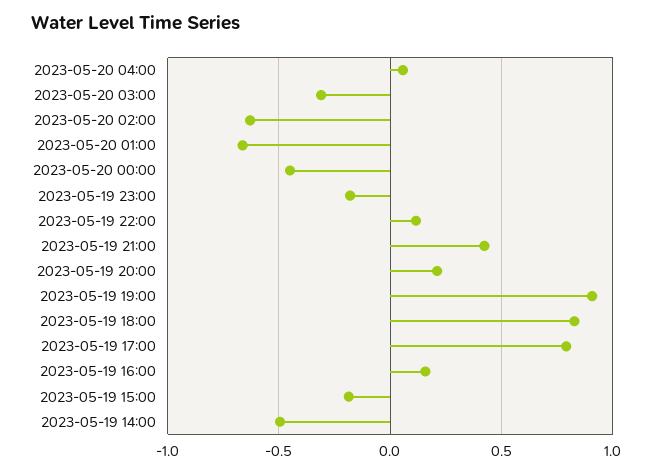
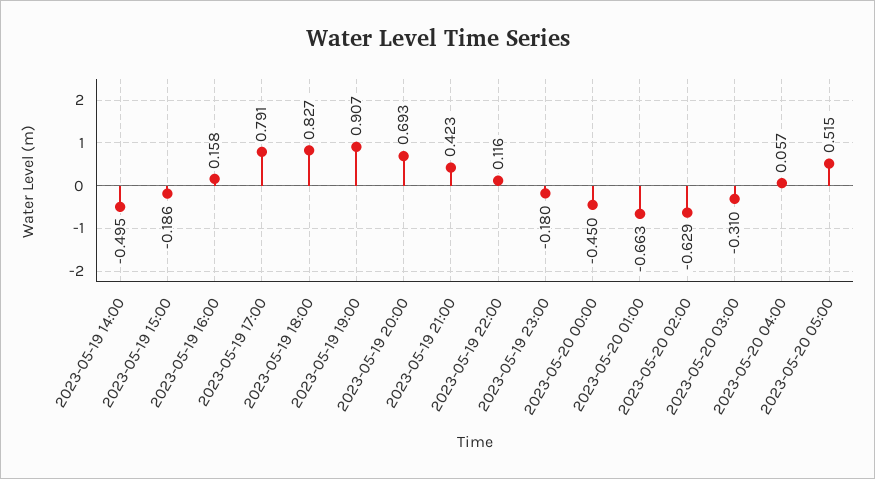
2023-05-19 20:00: 0.2 -> 0.693
2023-05-20 05:00: none -> 0.515

